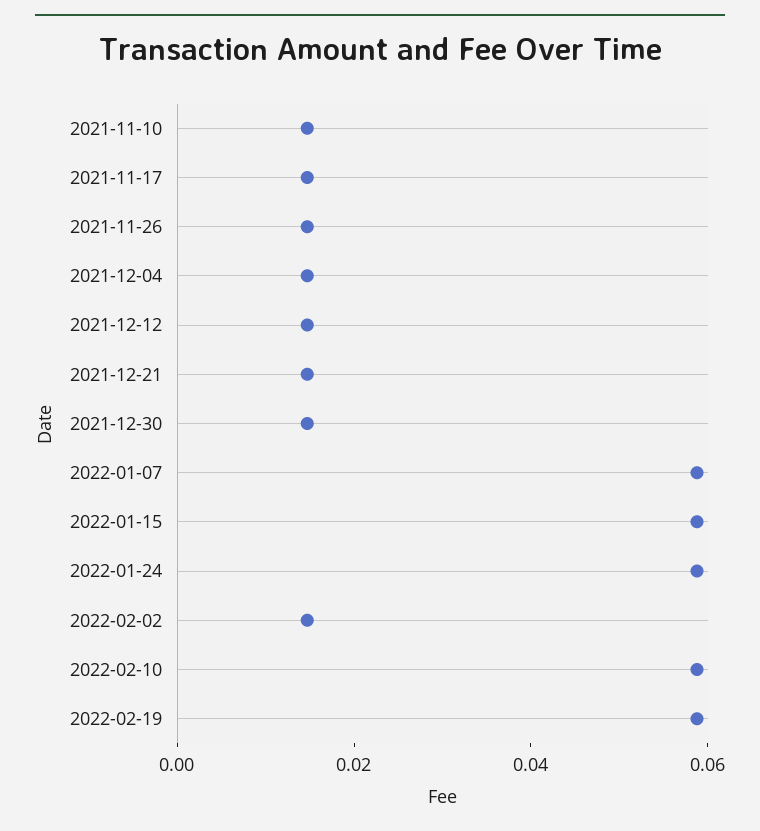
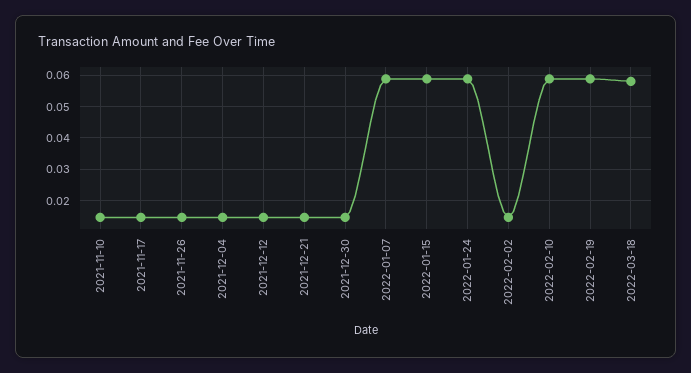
2022-03-18: none -> 0.058

